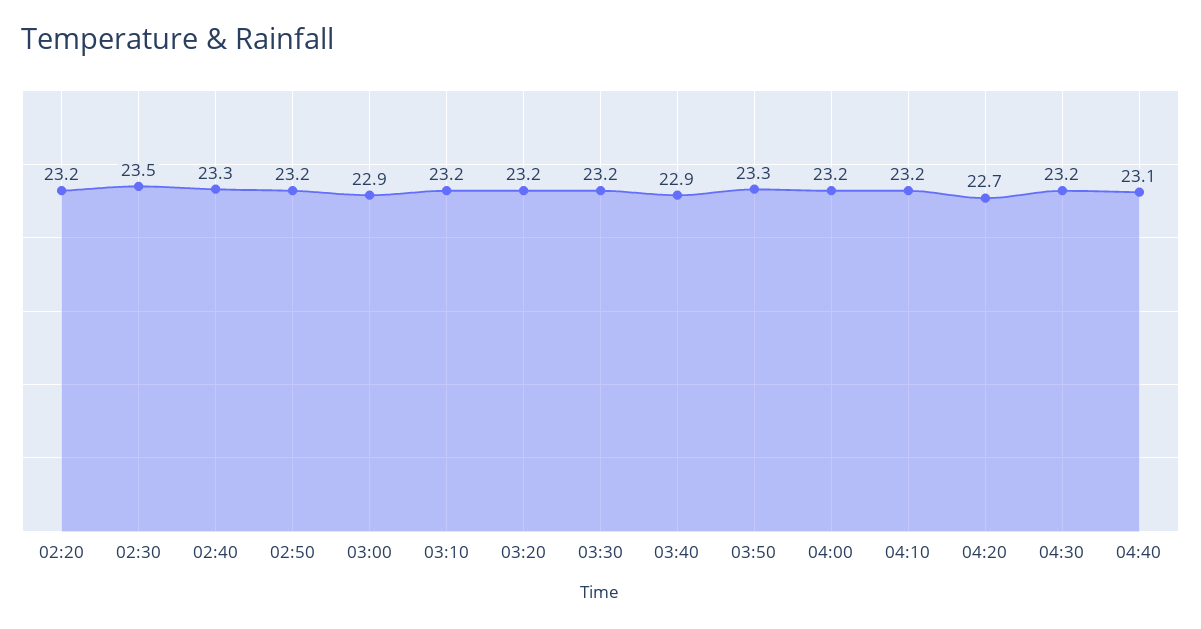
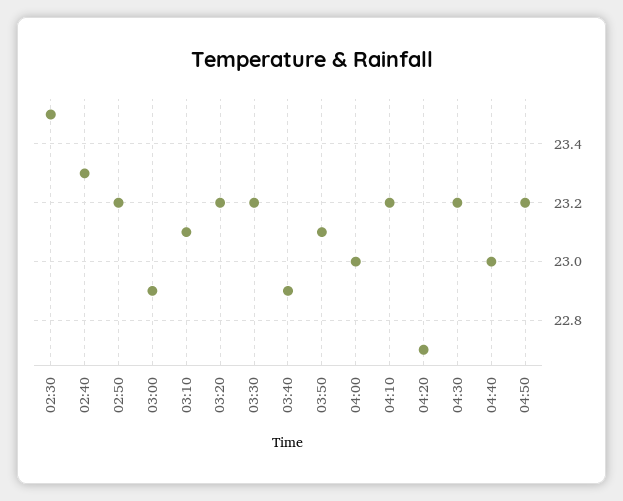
02:20: 23.2 -> none
03:10: 23.2 -> 23.1
03:50: 23.3 -> 23.1
04:00: 23.2 -> 23
04:40: 23.1 -> 23
04:50: none -> 23.2

